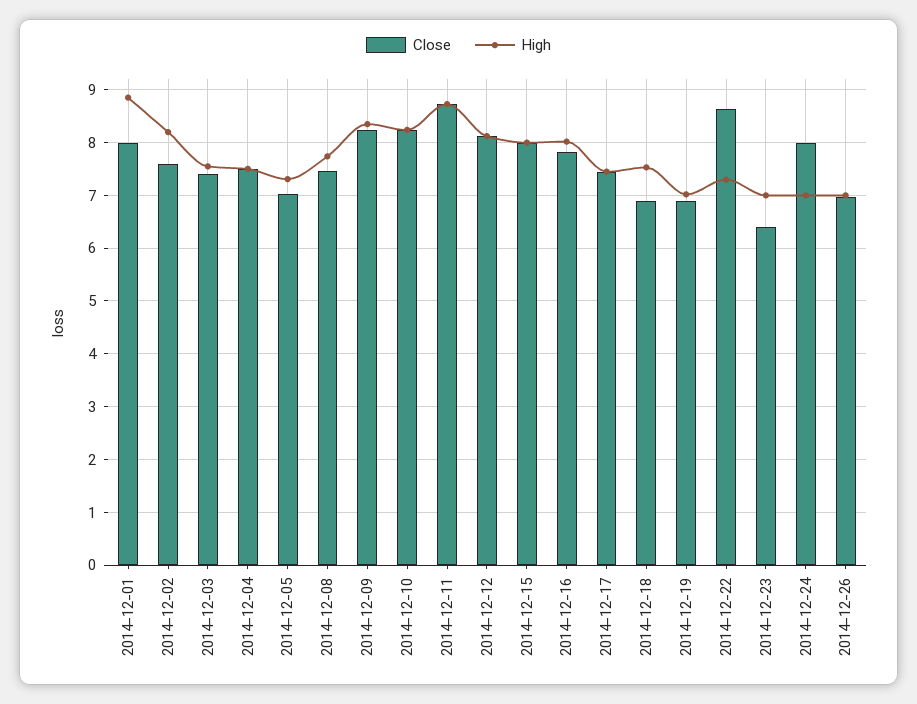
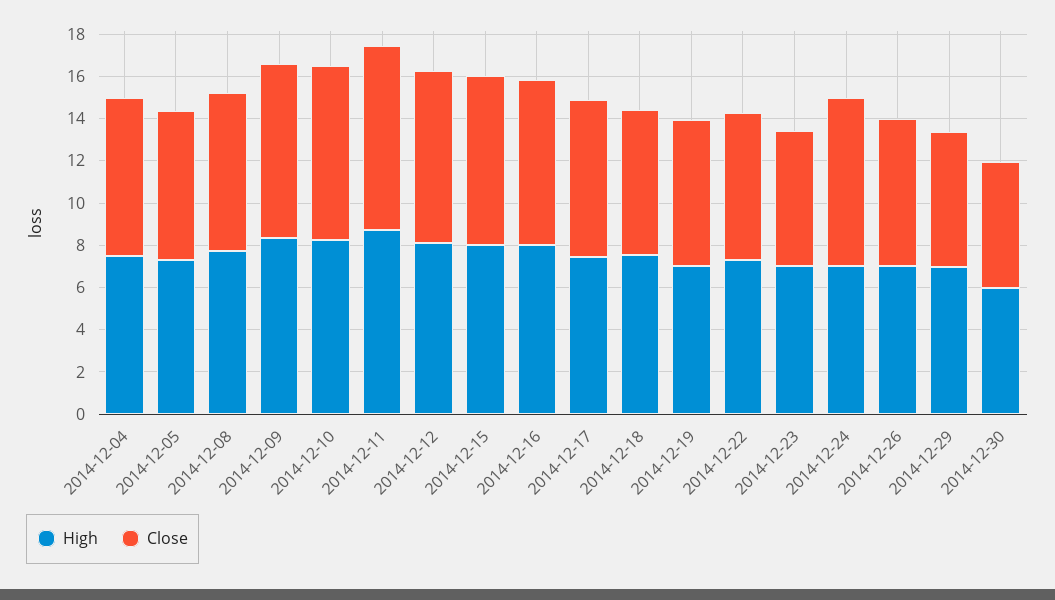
Close, 2014-12-01: 8 -> none
High, 2014-12-01: 8.8 -> none
Close, 2014-12-02: 7.6 -> none
High, 2014-12-02: 8.2 -> none
Close, 2014-12-03: 7.4 -> none
High, 2014-12-03: 7.6 -> none
Close, 2014-12-22: 8.6 -> 7
High, 2014-12-29: none -> 7
Close, 2014-12-29: none -> 6.5
High, 2014-12-30: none -> 6
Close, 2014-12-30: none -> 6

